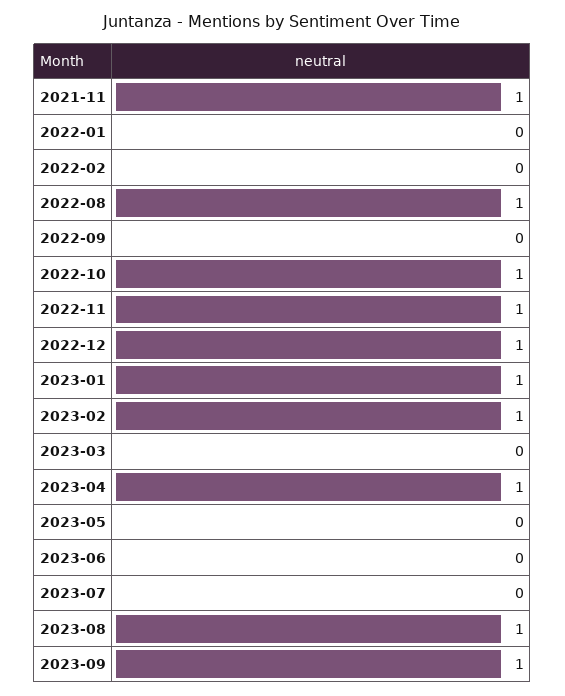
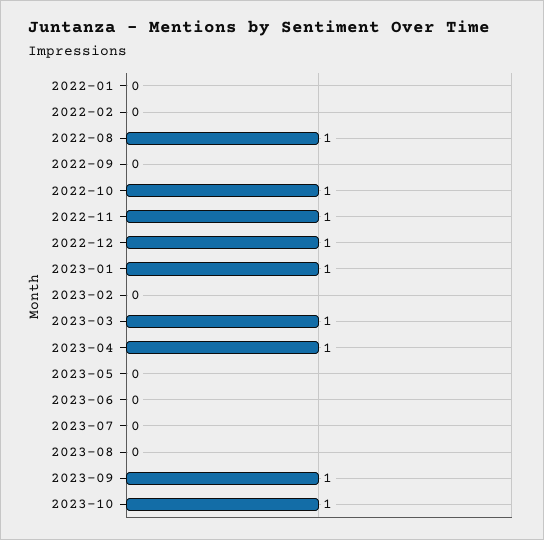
2021-11: 1 -> none
2023-02: 1 -> 0
2023-03: 0 -> 1
2023-08: 1 -> 0
2023-10: none -> 1

